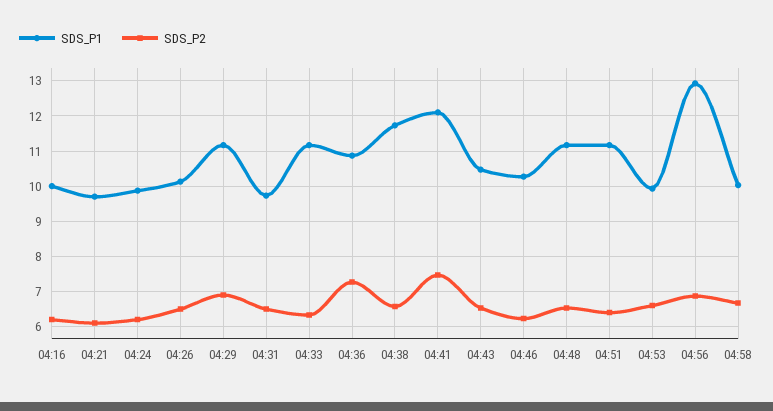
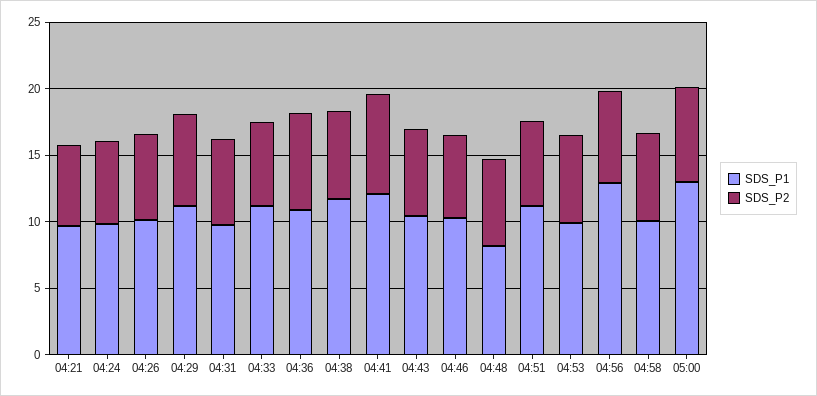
SDS_P1, 04:16: 10 -> none
SDS_P2, 04:16: 6.2 -> none
SDS_P1, 04:48: 11.2 -> 8
SDS_P1, 05:00: none -> 13
SDS_P2, 05:00: none -> 7

